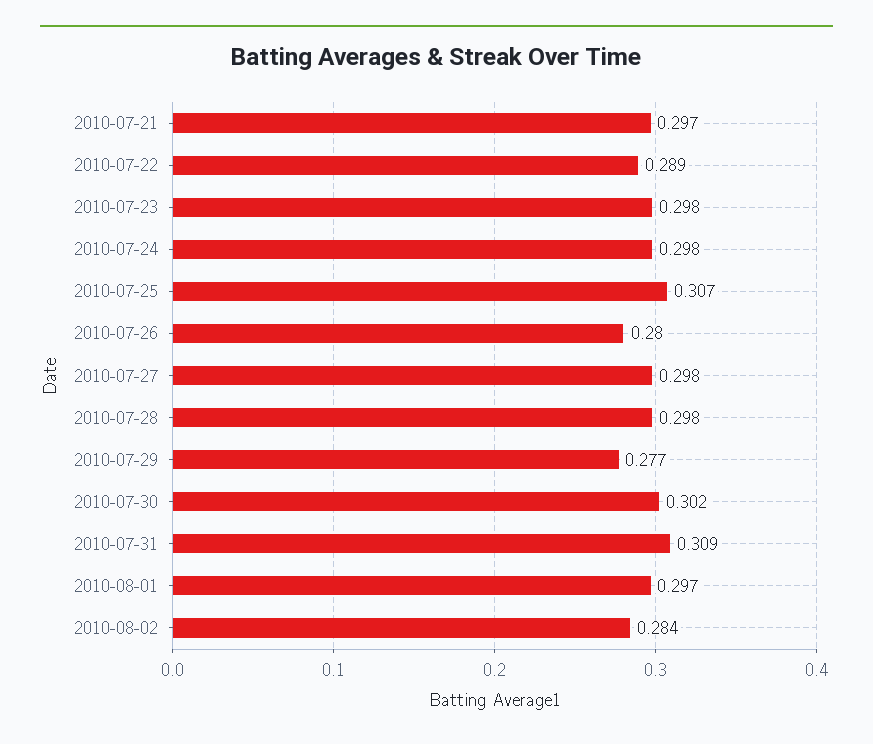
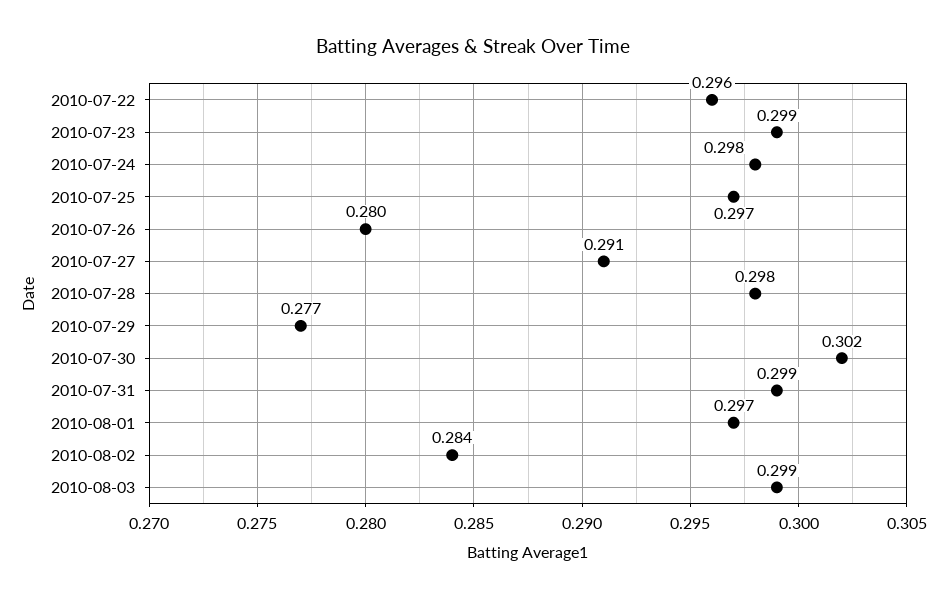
2010-07-21: 0.297 -> none
2010-07-22: 0.289 -> 0.296
2010-07-23: 0.298 -> 0.299
2010-07-25: 0.307 -> 0.297
2010-07-27: 0.298 -> 0.291
2010-07-31: 0.309 -> 0.299
2010-08-03: none -> 0.299

